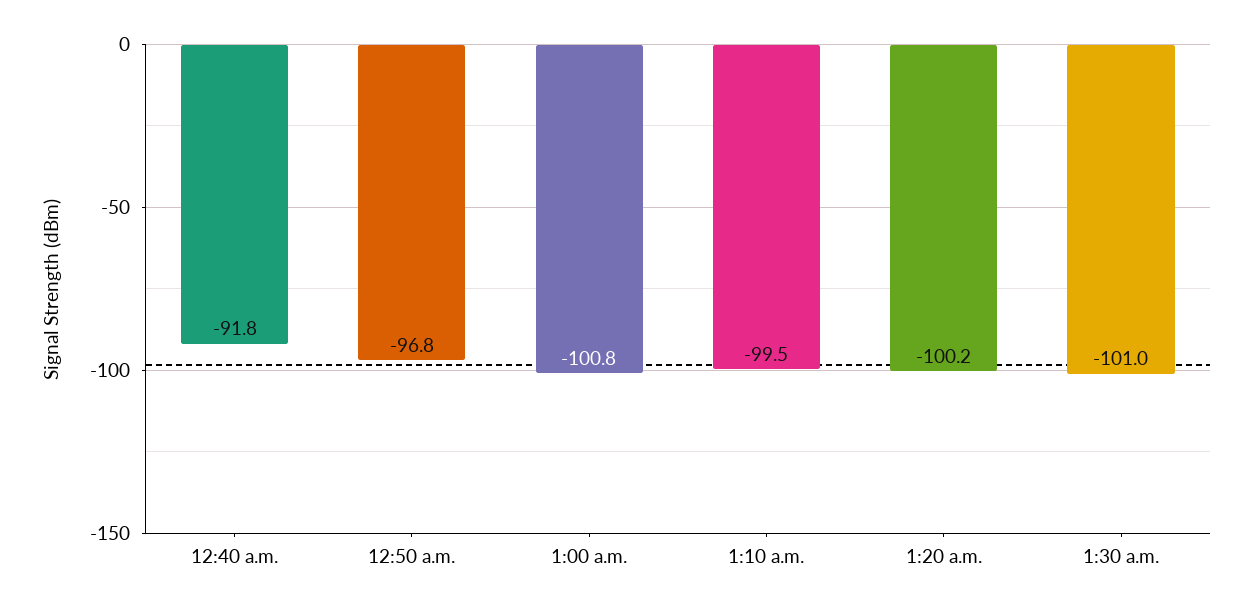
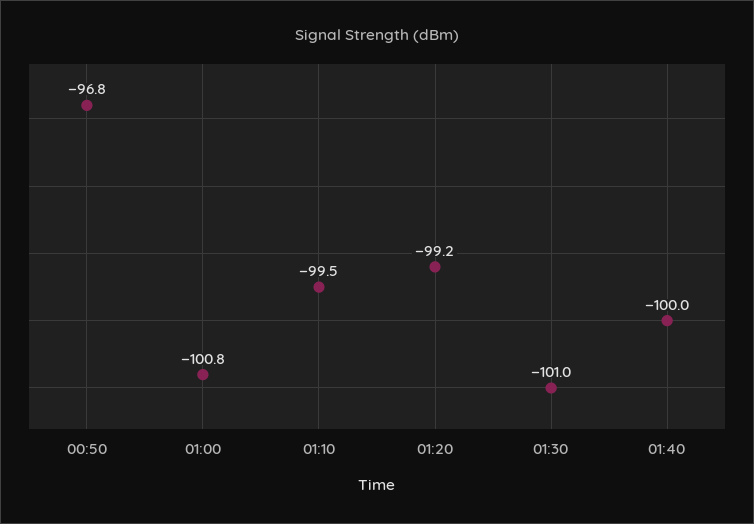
12:40 a.m.: -91.8 -> none
1:20 a.m.: -100.2 -> -99.2
01:40: none -> -100

